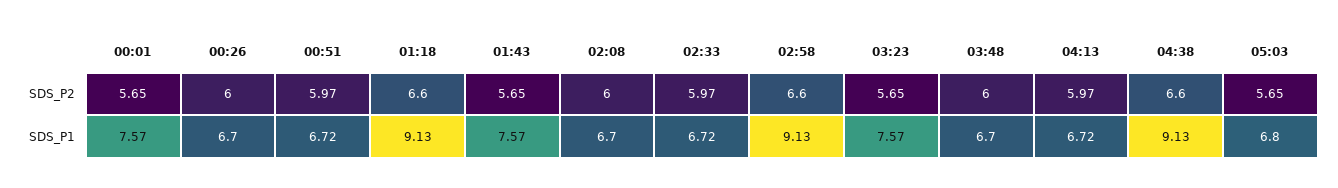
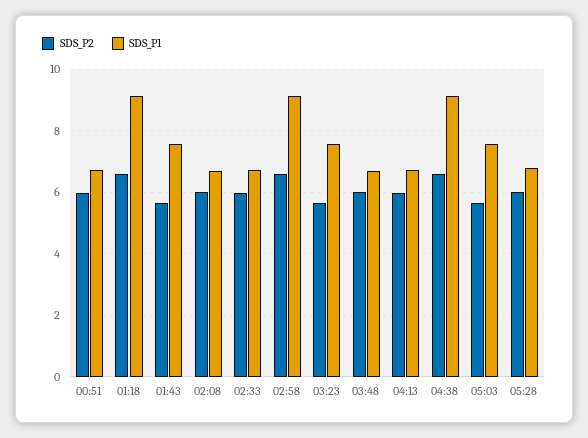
SDS_P2, 00:01: 5.65 -> none
SDS_P2, 00:26: 6 -> none
SDS_P1, 00:01: 7.57 -> none
SDS_P1, 00:26: 6.7 -> none
SDS_P1, 05:03: 6.8 -> 7.6
SDS_P2, 05:28: none -> 6
SDS_P1, 05:28: none -> 6.8

